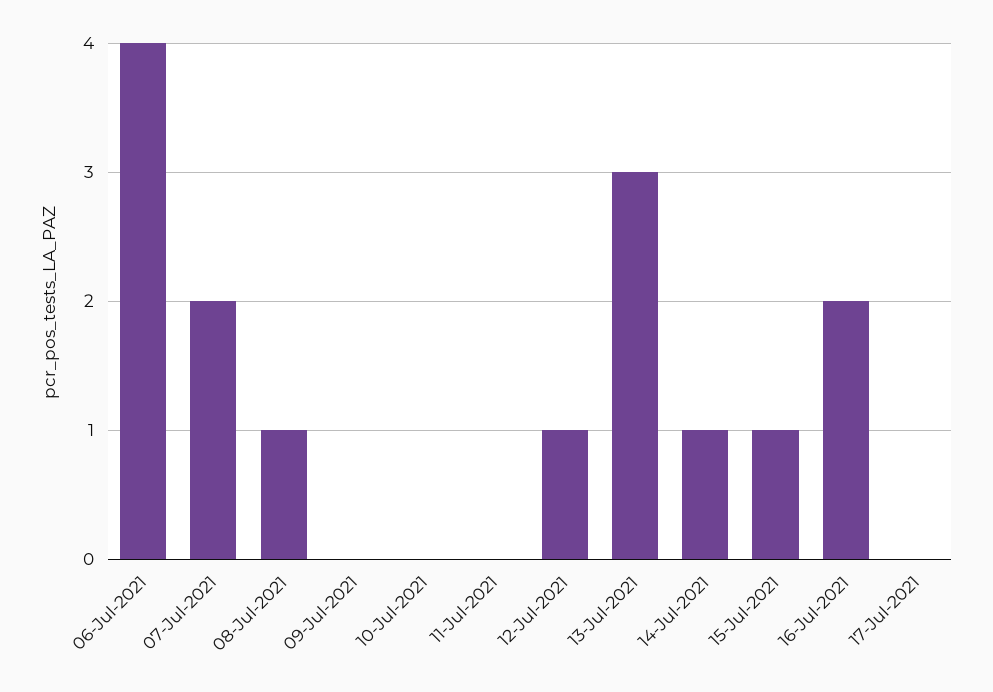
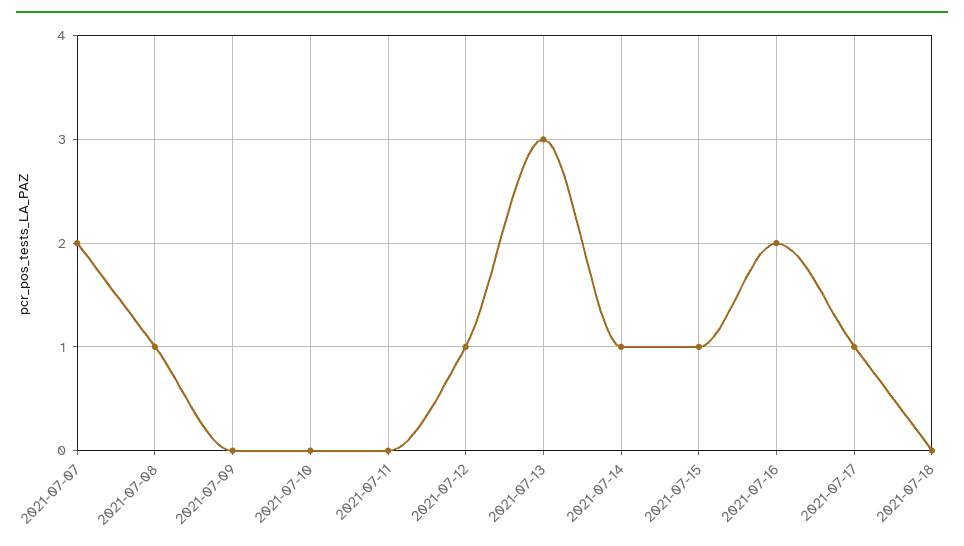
06-Jul-2021: 4 -> none
17-Jul-2021: 0 -> 1
2021-07-18: none -> 0

